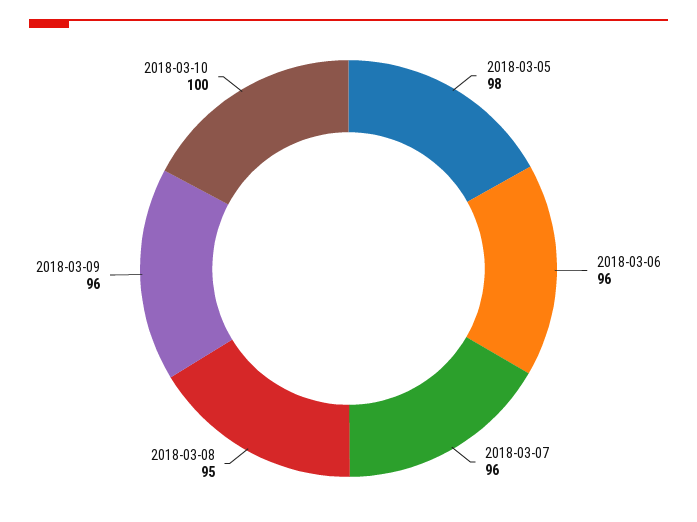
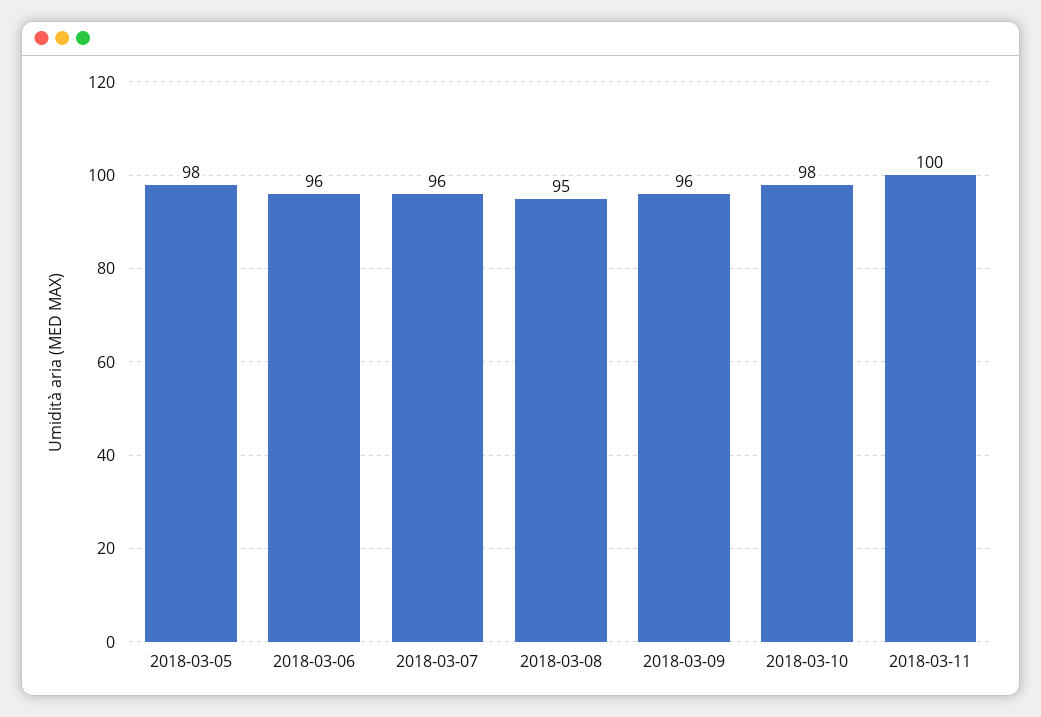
2018-03-10: 100 -> 98
2018-03-11: none -> 100

